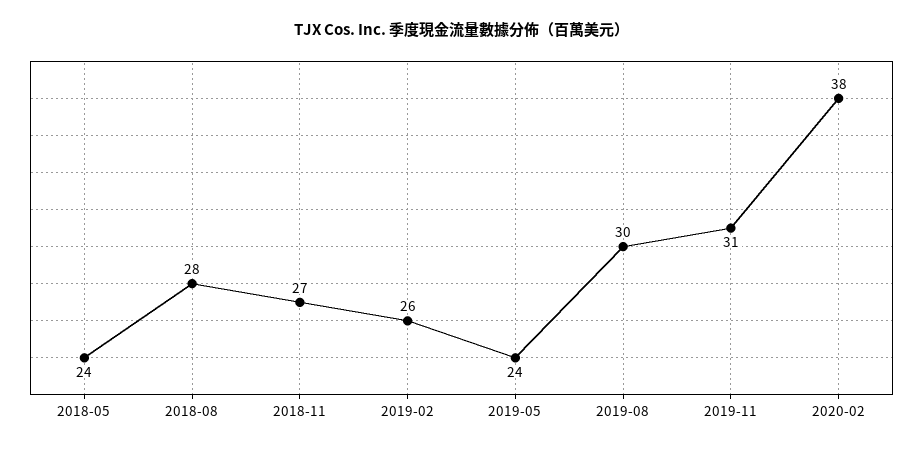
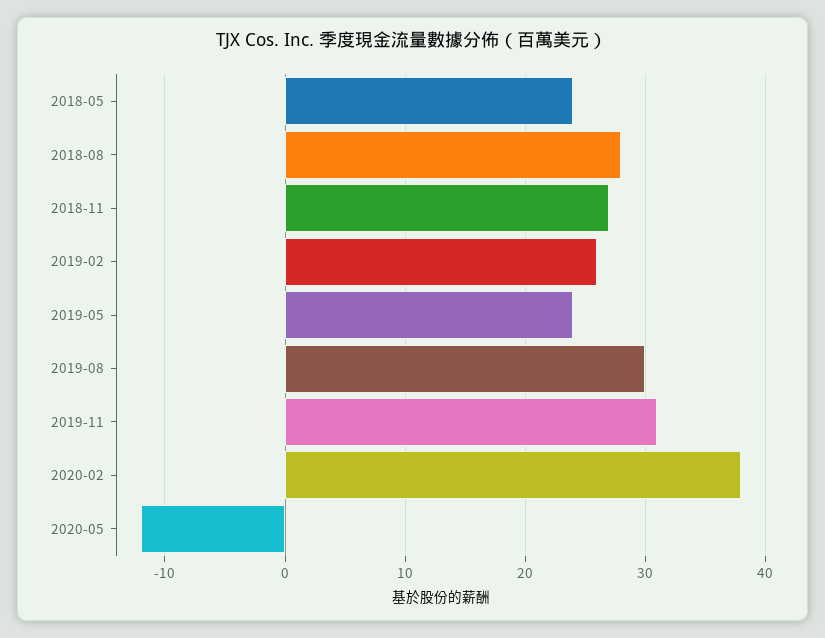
2020-05: none -> -12

